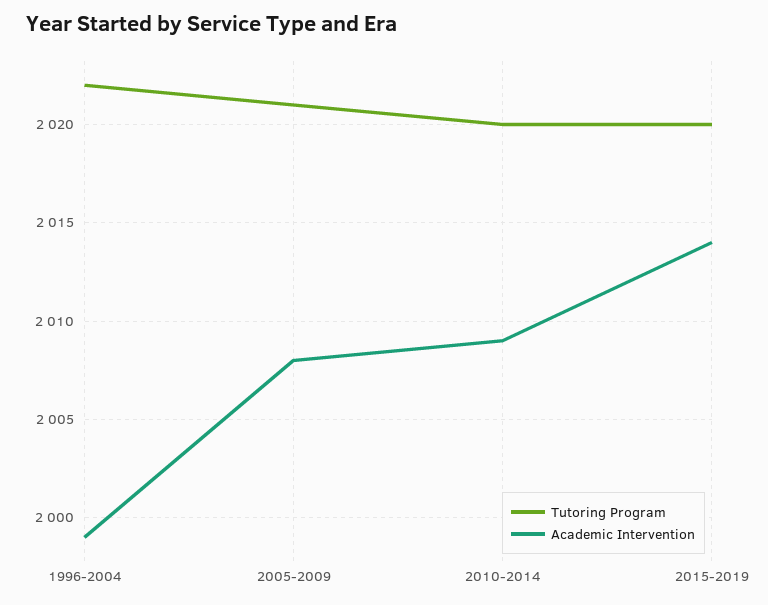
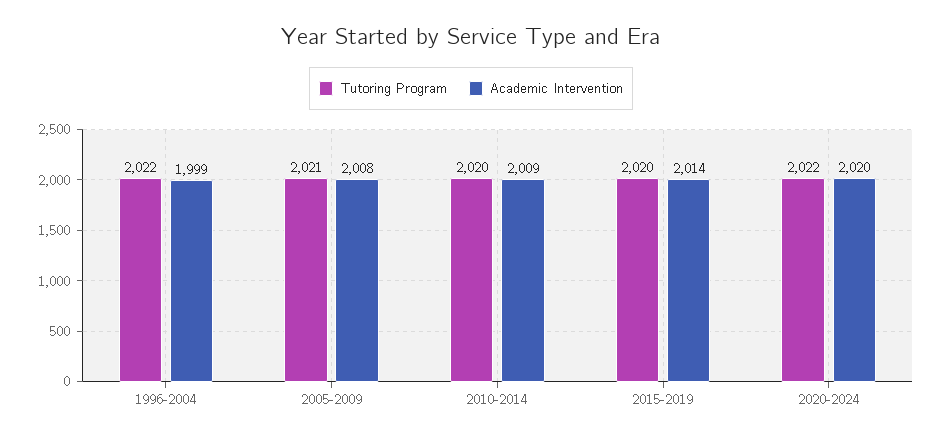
Tutoring Program, 2020-2024: none -> 2022
Academic Intervention, 2020-2024: none -> 2020

